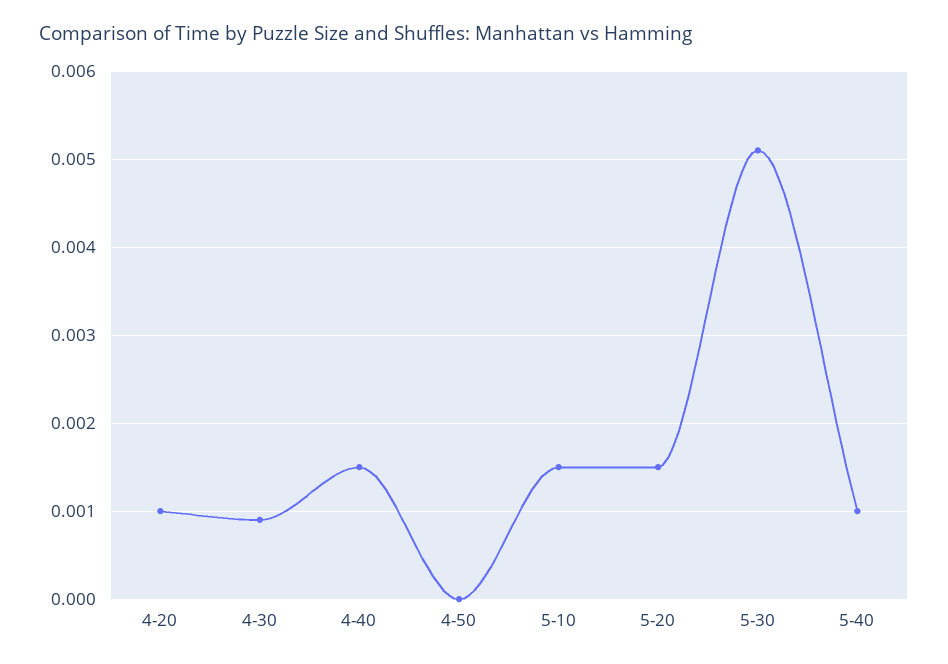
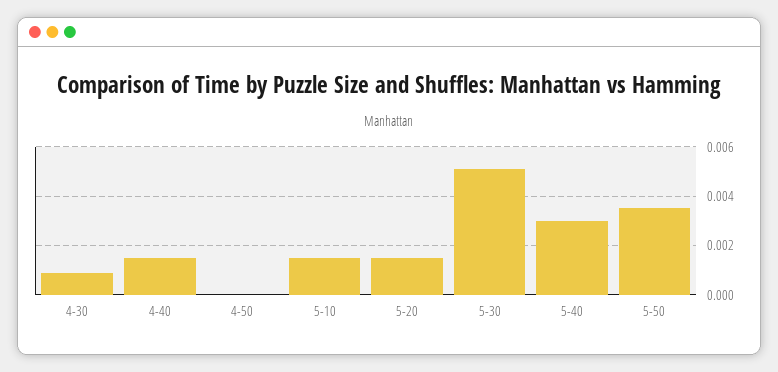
4-20: 0.001 -> none
5-40: 0.001 -> 0.003
5-50: none -> 0.0035

